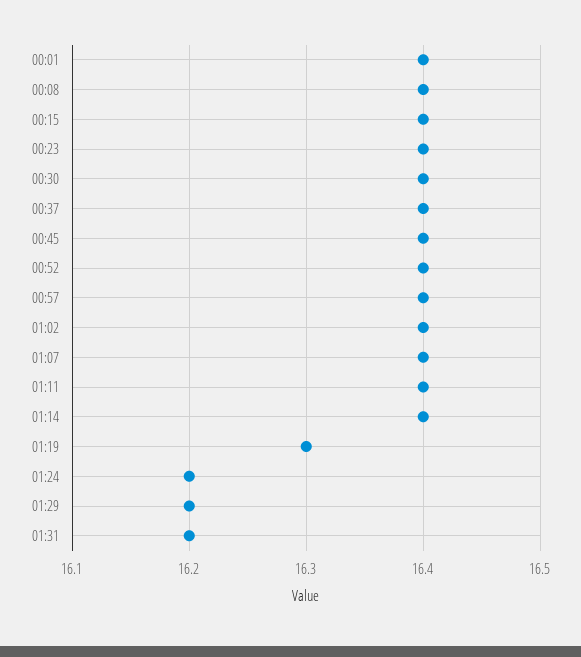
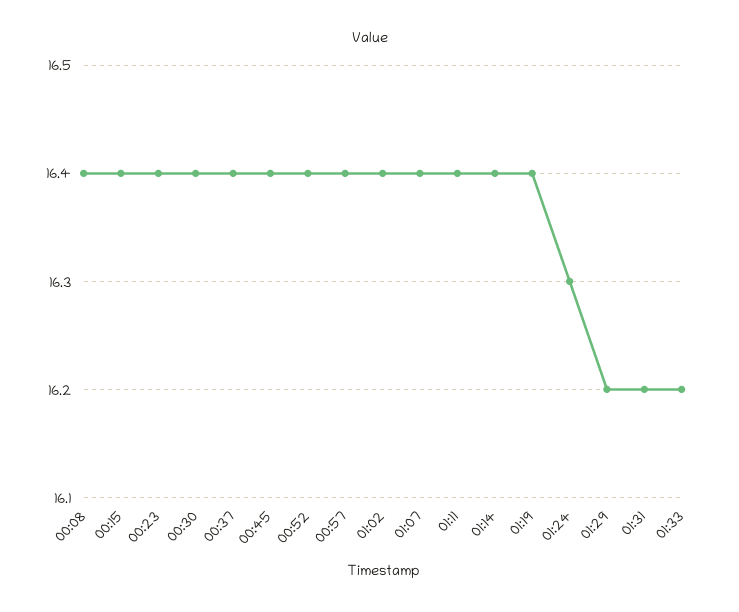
00:01: 16.4 -> none
01:19: 16.3 -> 16.4
01:24: 16.2 -> 16.3
01:33: none -> 16.2

